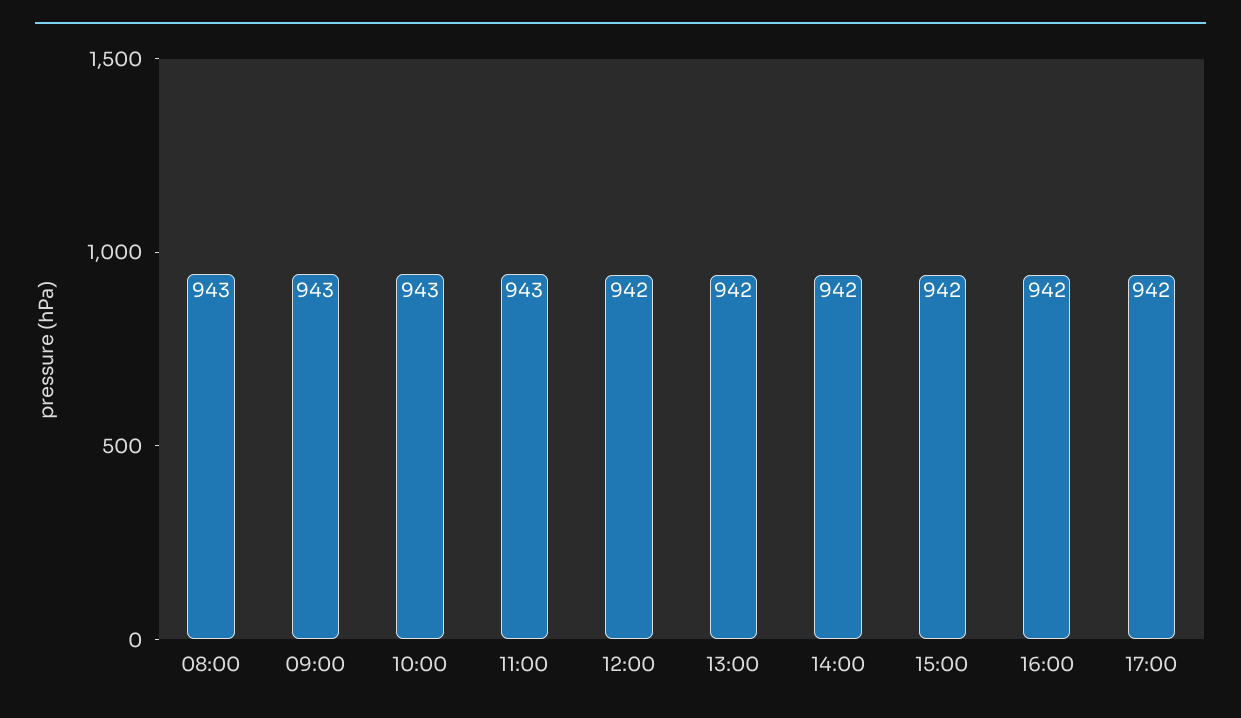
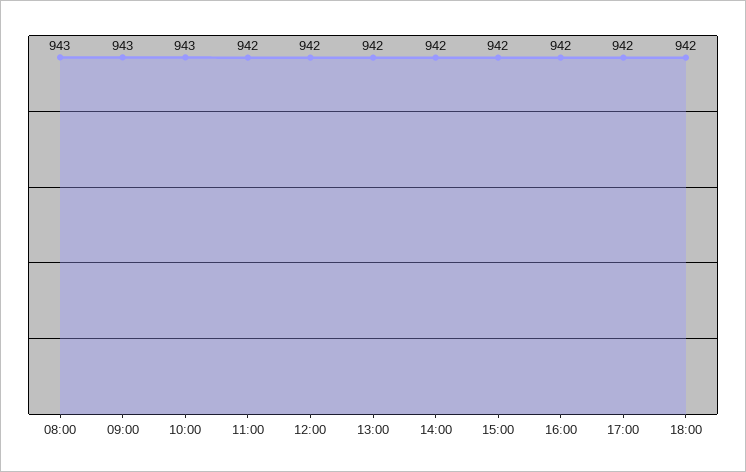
11:00: 943 -> 942
18:00: none -> 942

